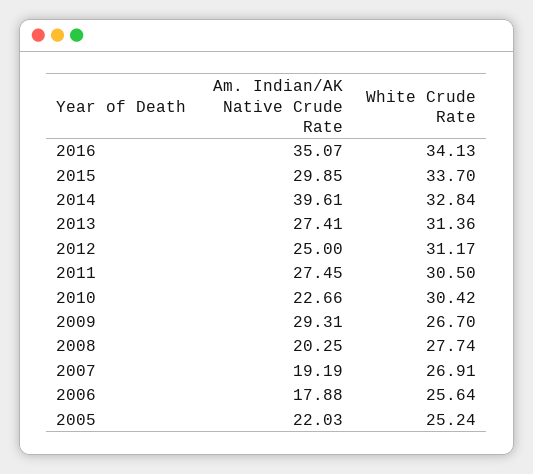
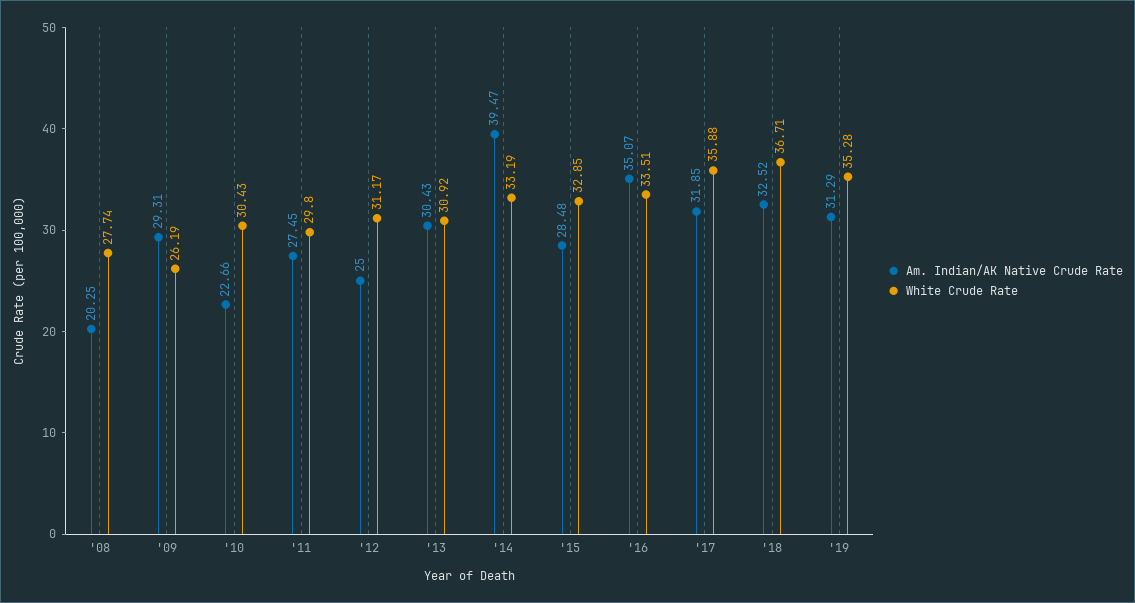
White Crude Rate, 2016: 34.13 -> 33.51
Am. Indian/AK Native Crude Rate, 2015: 29.85 -> 28.48
White Crude Rate, 2015: 33.7 -> 32.85
Am. Indian/AK Native Crude Rate, 2014: 39.61 -> 39.47
White Crude Rate, 2014: 32.84 -> 33.19
Am. Indian/AK Native Crude Rate, 2013: 27.41 -> 30.43
White Crude Rate, 2013: 31.36 -> 30.92
White Crude Rate, 2011: 30.5 -> 29.8
White Crude Rate, 2010: 30.42 -> 30.43
White Crude Rate, 2009: 26.7 -> 26.19
Am. Indian/AK Native Crude Rate, 2007: 19.19 -> none
White Crude Rate, 2007: 26.91 -> none
Am. Indian/AK Native Crude Rate, 2006: 17.88 -> none
White Crude Rate, 2006: 25.64 -> none
Am. Indian/AK Native Crude Rate, 2005: 22.03 -> none
White Crude Rate, 2005: 25.24 -> none
Am. Indian/AK Native Crude Rate, '17: none -> 31.85
White Crude Rate, '17: none -> 35.88
Am. Indian/AK Native Crude Rate, '18: none -> 32.52
White Crude Rate, '18: none -> 36.71
Am. Indian/AK Native Crude Rate, '19: none -> 31.29
White Crude Rate, '19: none -> 35.28

